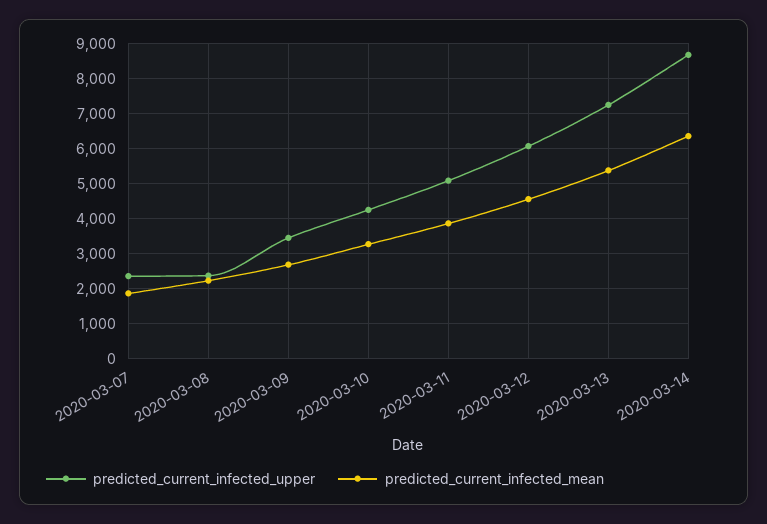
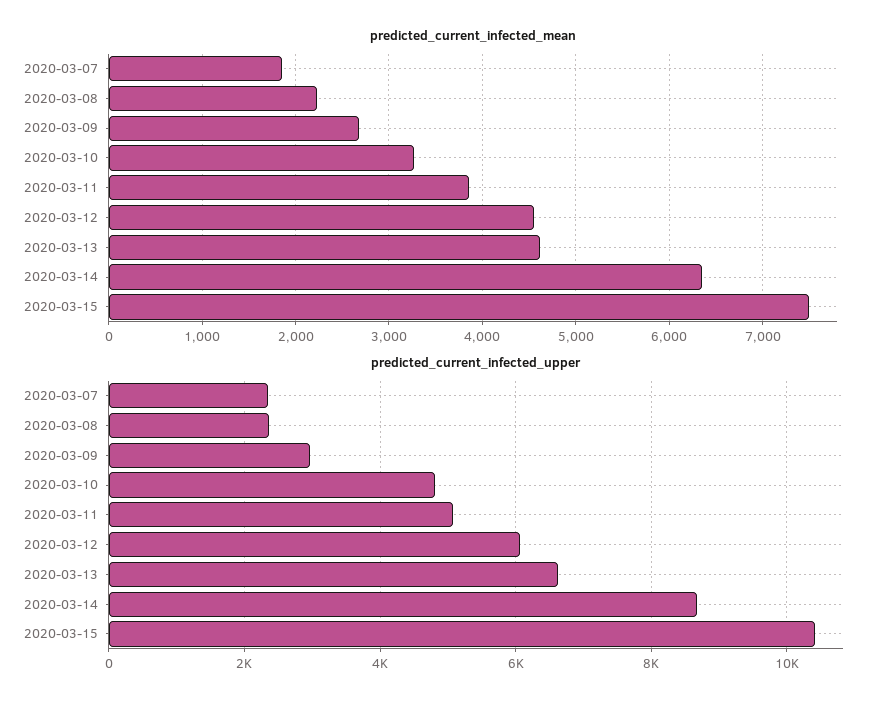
predicted_current_infected_upper, 2020-03-09: 3400 -> 3000
predicted_current_infected_upper, 2020-03-10: 4200 -> 4800
predicted_current_infected_upper, 2020-03-13: 7200 -> 6600
predicted_current_infected_mean, 2020-03-13: 5400 -> 4600
predicted_current_infected_mean, 2020-03-15: none -> 7500
predicted_current_infected_upper, 2020-03-15: none -> 10400

